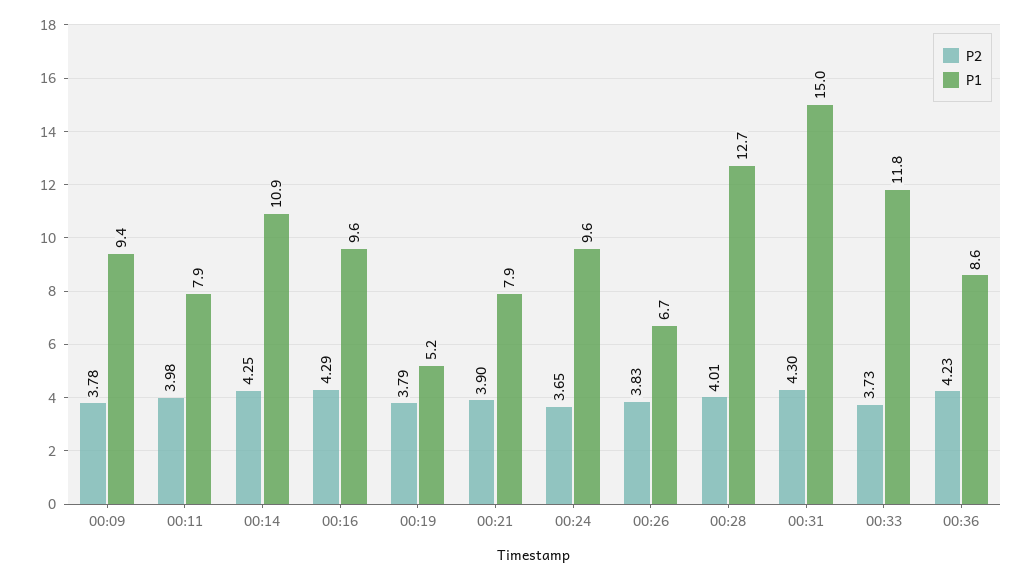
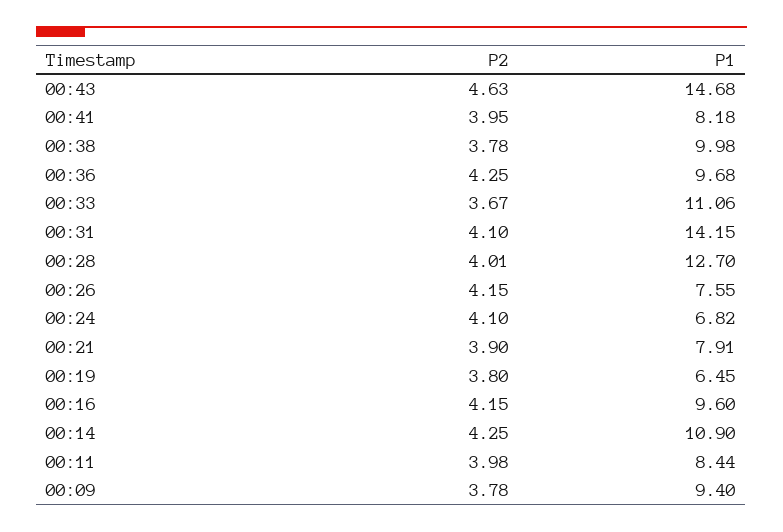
P1, 00:11: 7.9 -> 8.44
P2, 00:16: 4.29 -> 4.15
P2, 00:19: 3.79 -> 3.8
P1, 00:19: 5.2 -> 6.45
P2, 00:24: 3.65 -> 4.1
P1, 00:24: 9.6 -> 6.82
P2, 00:26: 3.83 -> 4.15
P1, 00:26: 6.7 -> 7.55
P2, 00:31: 4.3 -> 4.1
P1, 00:31: 15 -> 14.15
P2, 00:33: 3.73 -> 3.67
P1, 00:33: 11.8 -> 11.06
P2, 00:36: 4.23 -> 4.25
P1, 00:36: 8.6 -> 9.68
P2, 00:43: none -> 4.63
P1, 00:43: none -> 14.68
P2, 00:41: none -> 3.95
P1, 00:41: none -> 8.18
P2, 00:38: none -> 3.78
P1, 00:38: none -> 9.98

